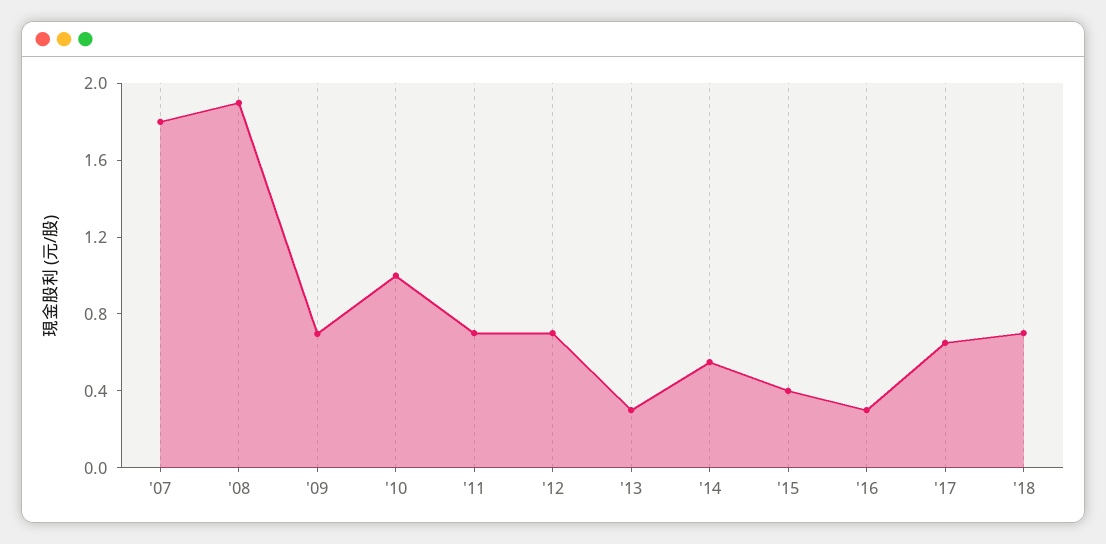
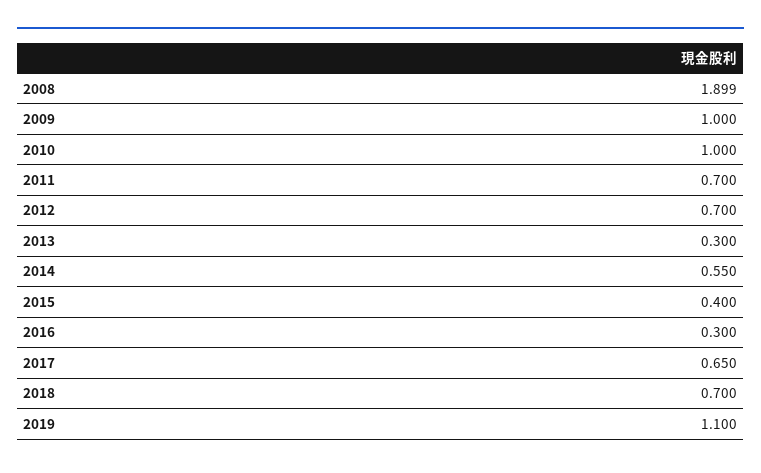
'07: 1.8 -> none
'09: 0.7 -> 1
2019: none -> 1.1

